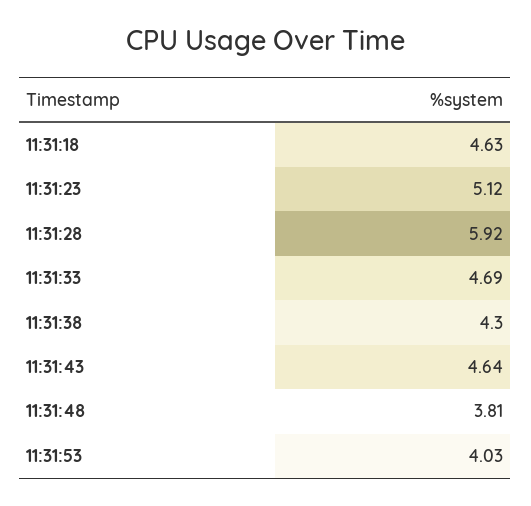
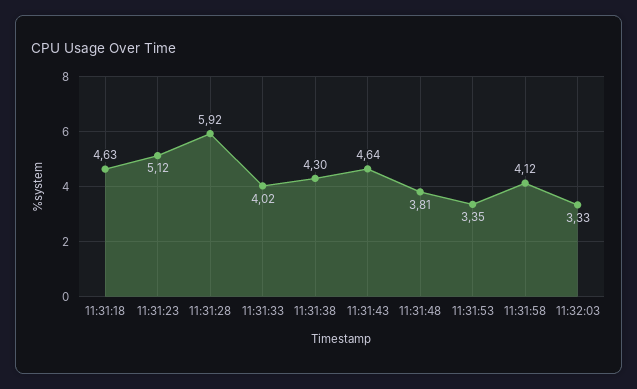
11:31:33: 4.69 -> 4.02
11:31:53: 4.03 -> 3.35
11:31:58: none -> 4.12
11:32:03: none -> 3.33

